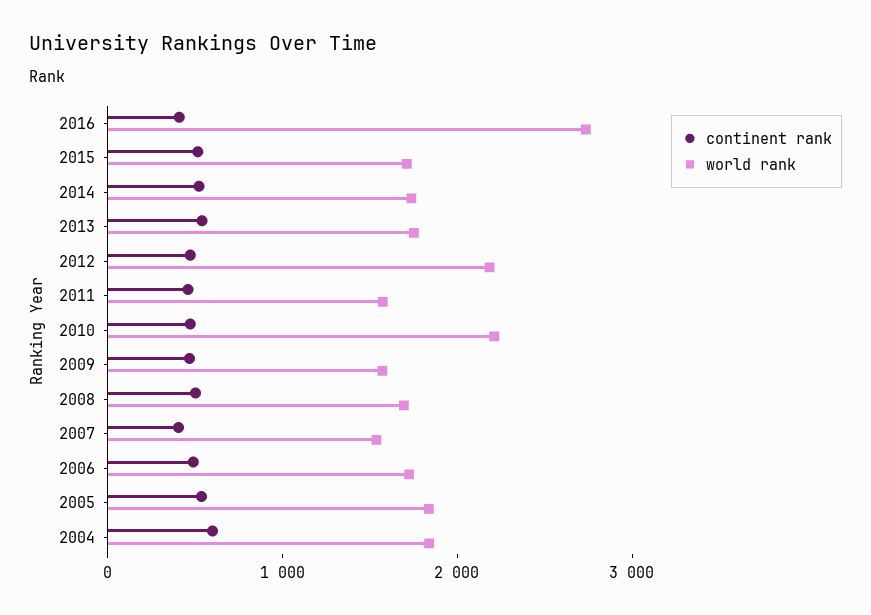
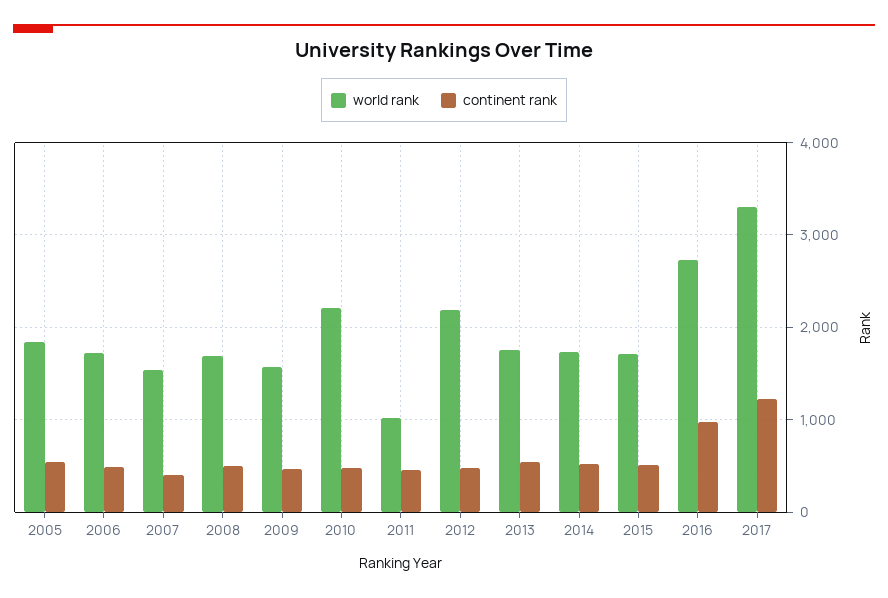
continent rank, 2016: 400 -> 1000
world rank, 2011: 1600 -> 1000
continent rank, 2004: 600 -> none
world rank, 2004: 1800 -> none
world rank, 2017: none -> 3300
continent rank, 2017: none -> 1200

